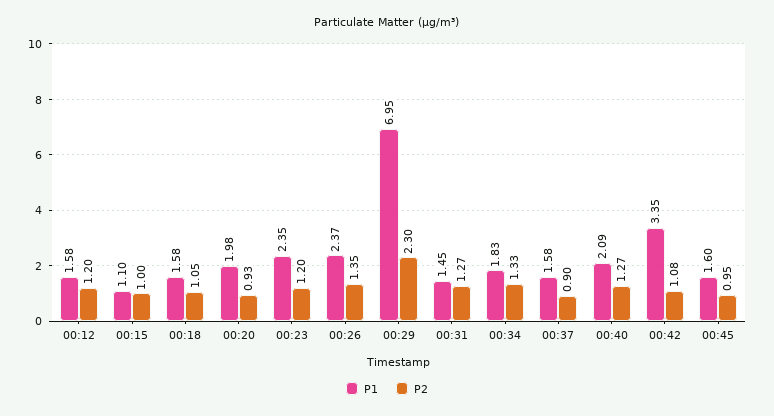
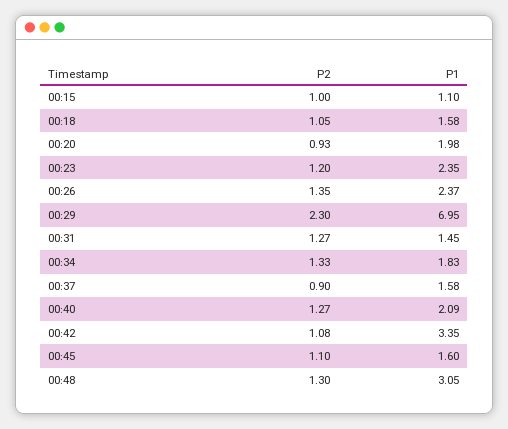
P1, 00:12: 1.58 -> none
P2, 00:12: 1.2 -> none
P2, 00:45: 0.95 -> 1.1
P2, 00:48: none -> 1.3
P1, 00:48: none -> 3.05

